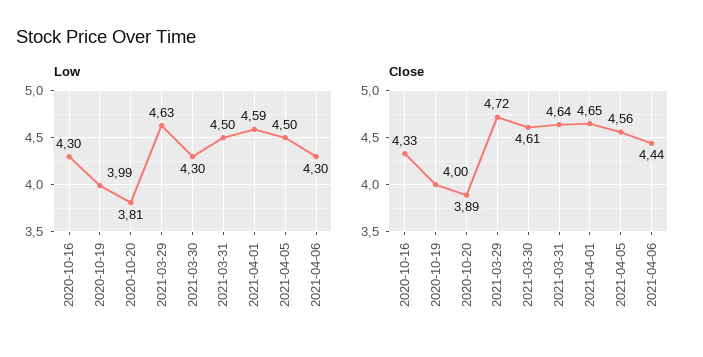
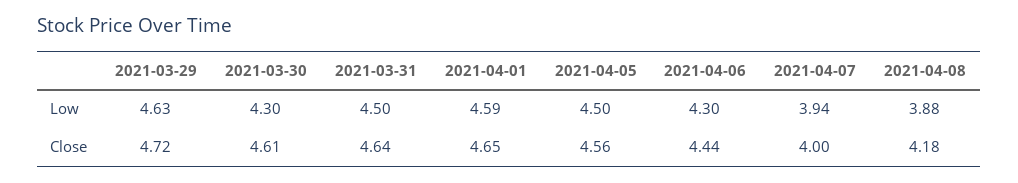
Low, 2020-10-16: 4.3 -> none
Low, 2020-10-19: 3.99 -> none
Low, 2020-10-20: 3.81 -> none
Close, 2020-10-16: 4.33 -> none
Close, 2020-10-19: 4 -> none
Close, 2020-10-20: 3.89 -> none
Low, 2021-04-07: none -> 3.94
Low, 2021-04-08: none -> 3.88
Close, 2021-04-07: none -> 4
Close, 2021-04-08: none -> 4.18

